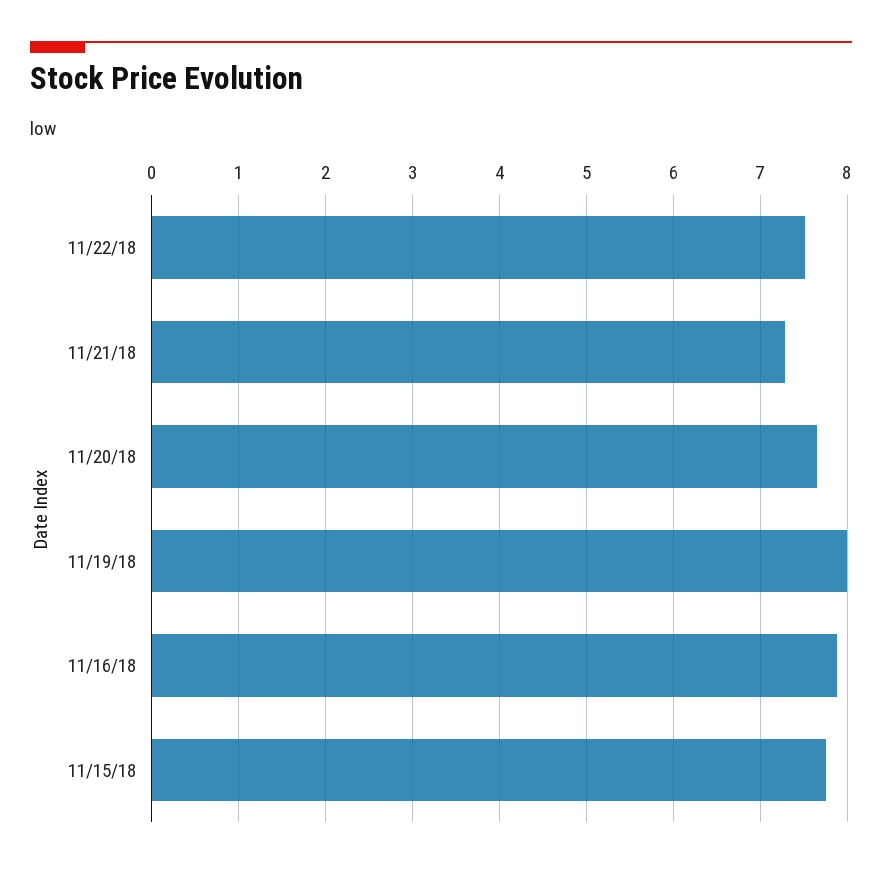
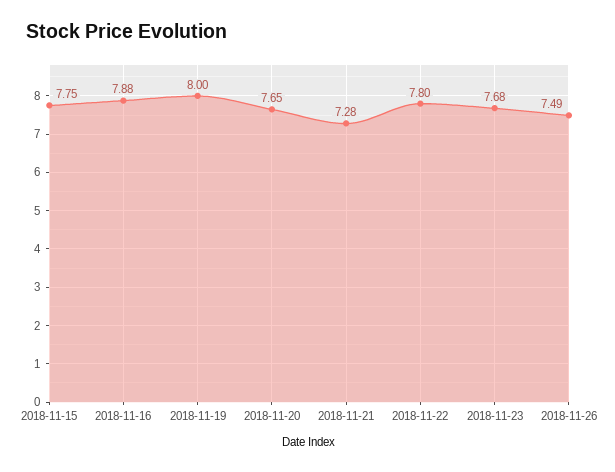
11/22/18: 7.5 -> 7.8
2018-11-23: none -> 7.68
2018-11-26: none -> 7.49

